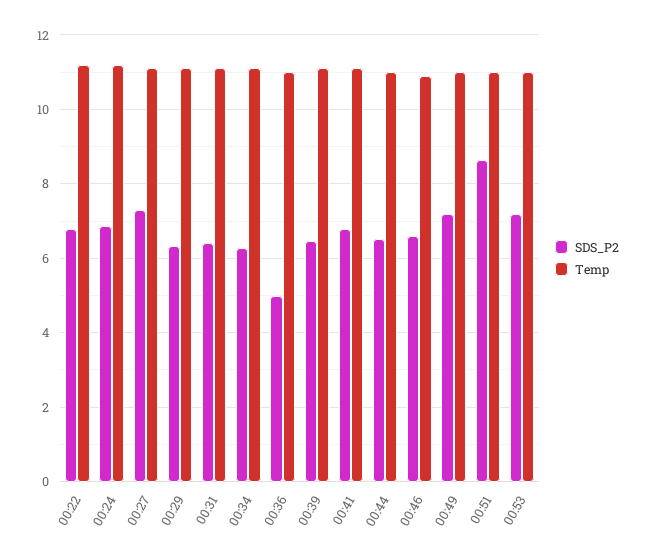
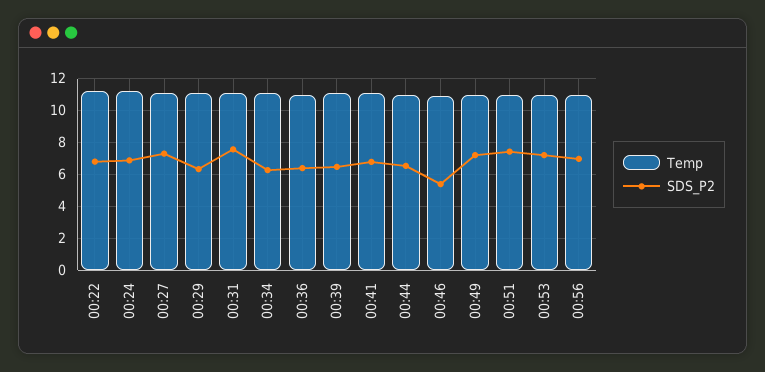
SDS_P2, 00:31: 6.4 -> 7.5
SDS_P2, 00:36: 5 -> 6.5
SDS_P2, 00:46: 6.6 -> 5.5
SDS_P2, 00:51: 8.6 -> 7.5
Temp, 00:56: none -> 11
SDS_P2, 00:56: none -> 7

